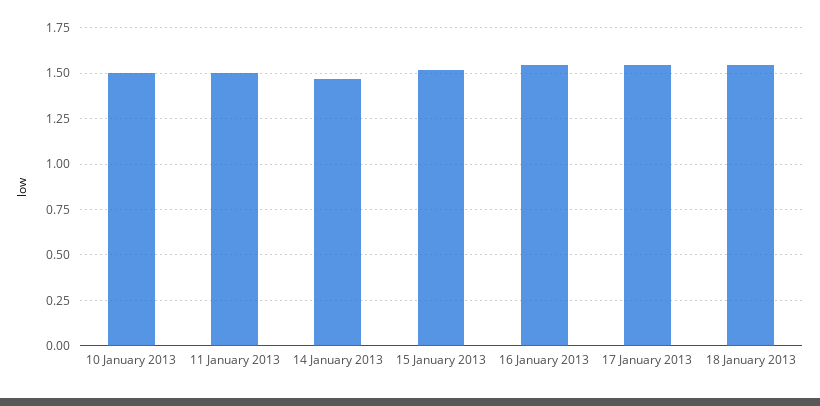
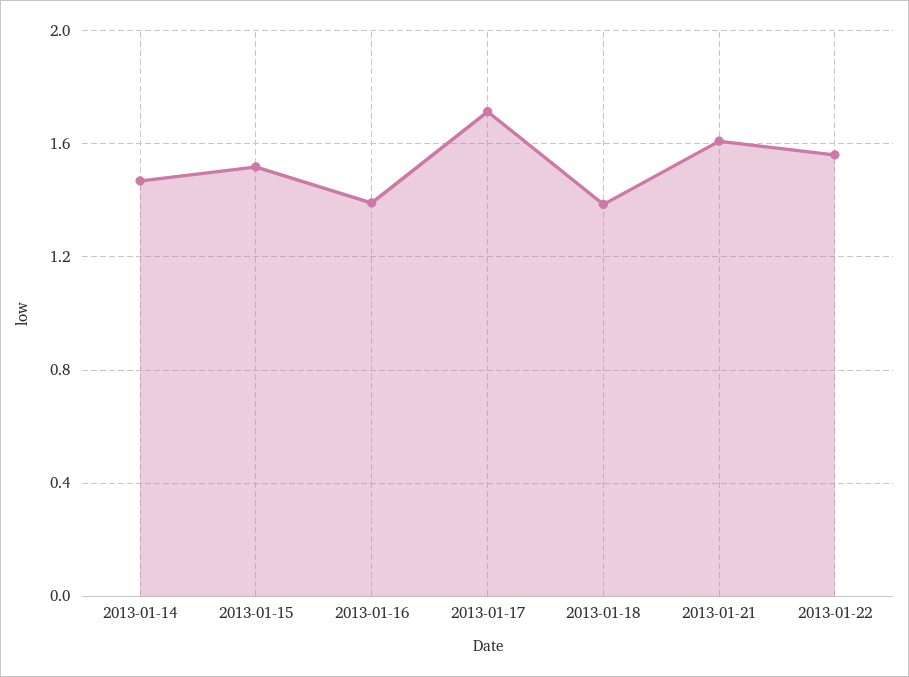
10 January 2013: 1.5 -> none
11 January 2013: 1.5 -> none
16 January 2013: 1.55 -> 1.4
17 January 2013: 1.55 -> 1.7
18 January 2013: 1.55 -> 1.4
2013-01-21: none -> 1.6
2013-01-22: none -> 1.55

